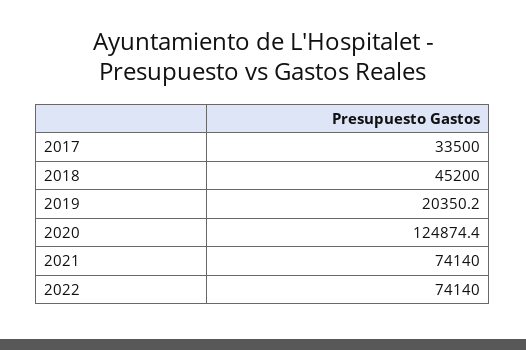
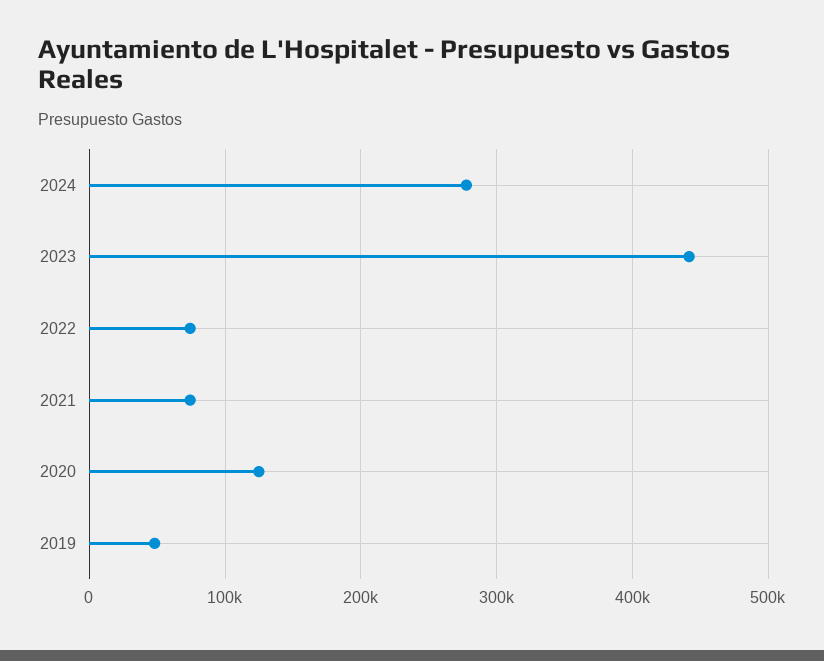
2017: 33500 -> none
2018: 45200 -> none
2019: 20350.2 -> 50000
2024: none -> 280000
2023: none -> 440000

